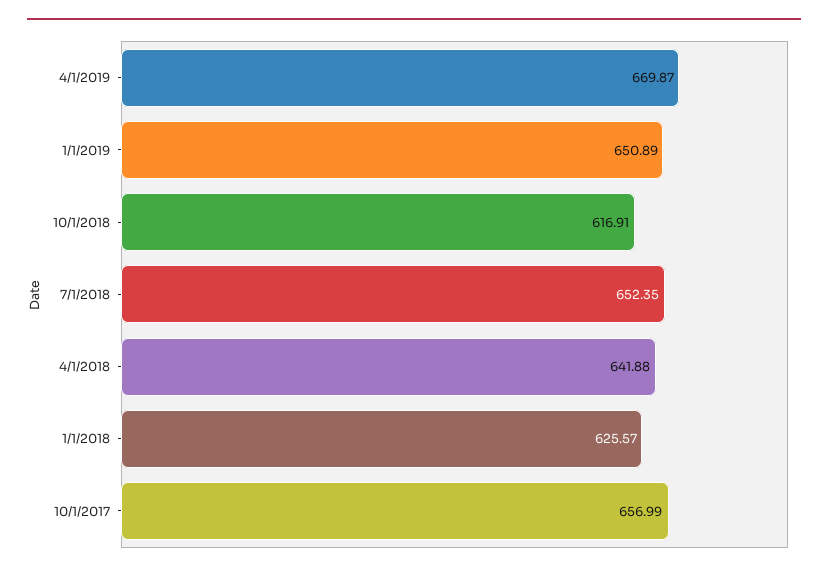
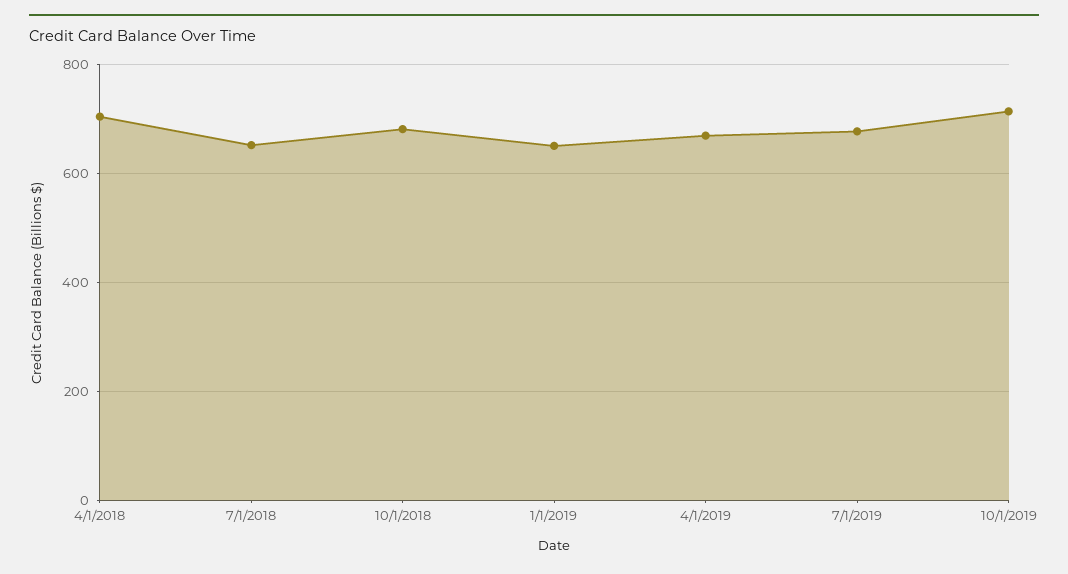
10/1/2018: 616.91 -> 680
4/1/2018: 641.88 -> 700
1/1/2018: 625.57 -> none
10/1/2017: 656.99 -> none
7/1/2019: none -> 680
10/1/2019: none -> 720

